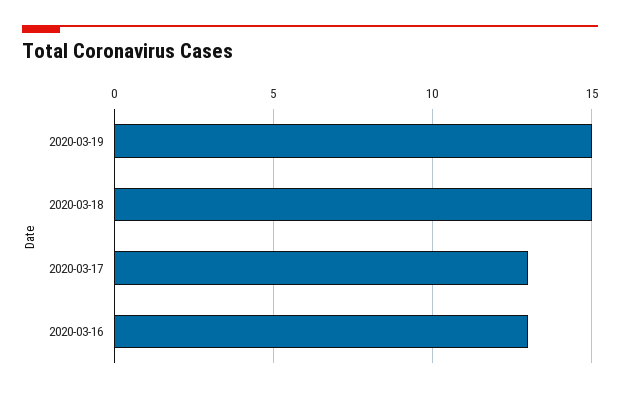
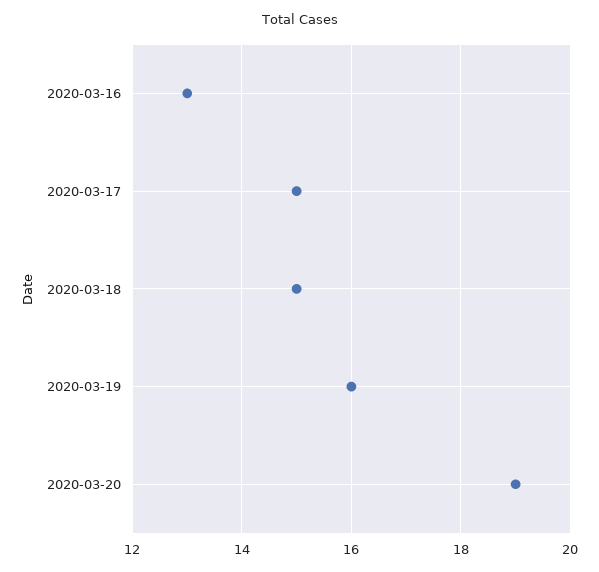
2020-03-19: 15 -> 16
2020-03-17: 13 -> 15
2020-03-20: none -> 19

